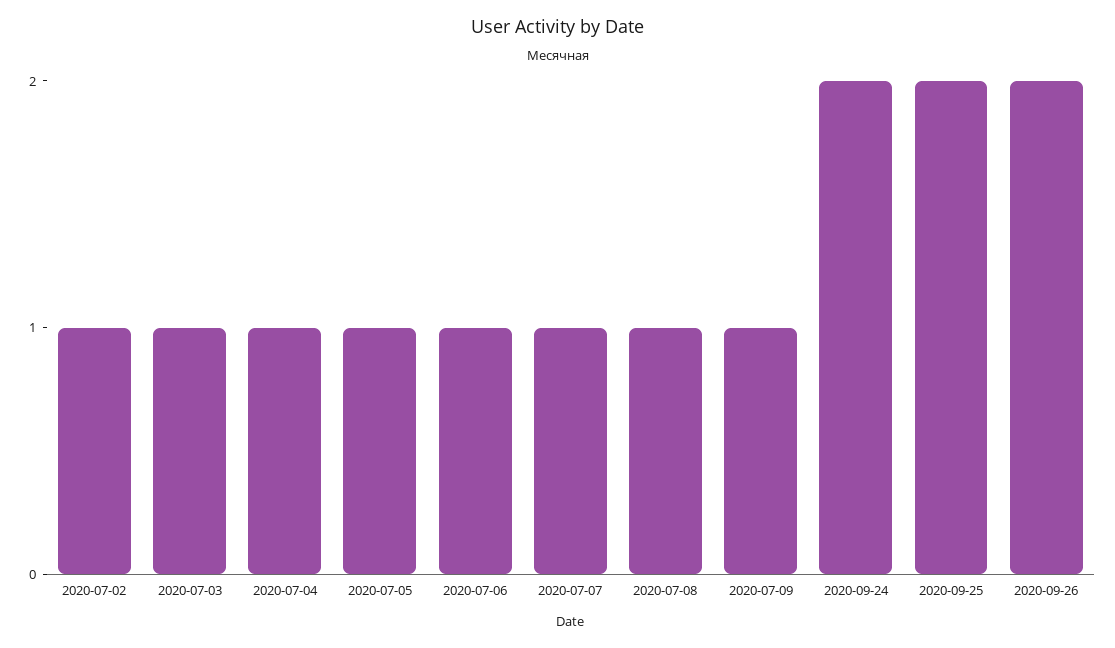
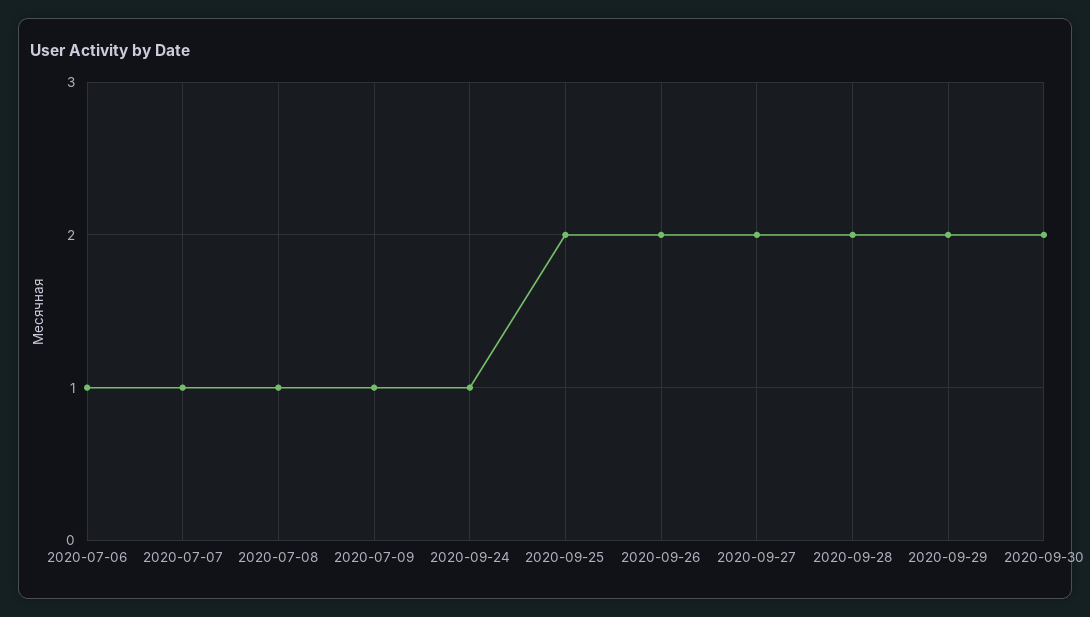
2020-07-02: 1 -> none
2020-07-03: 1 -> none
2020-07-04: 1 -> none
2020-07-05: 1 -> none
2020-09-24: 2 -> 1
2020-09-27: none -> 2
2020-09-28: none -> 2
2020-09-29: none -> 2
2020-09-30: none -> 2

